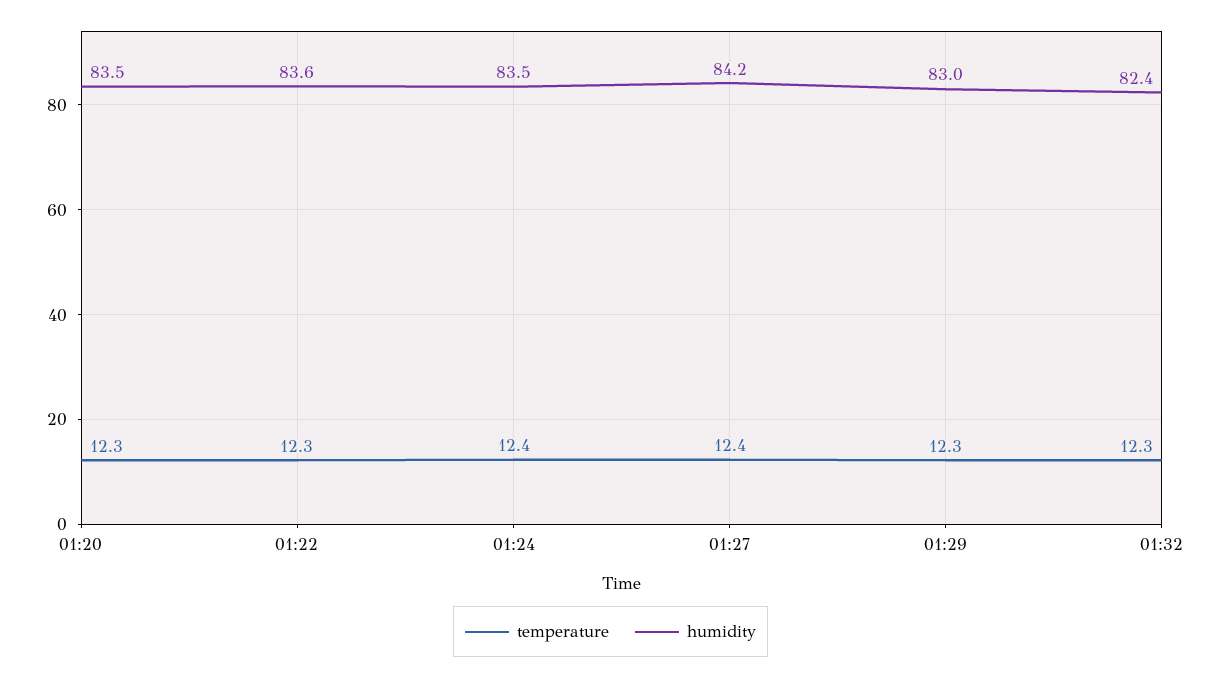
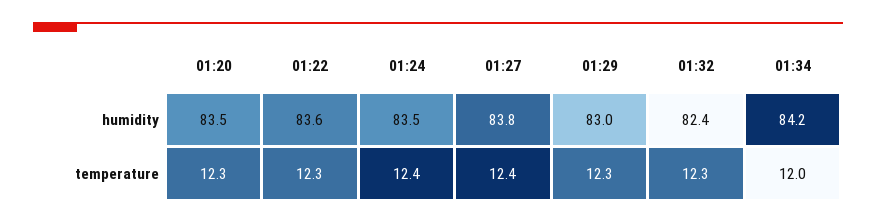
humidity, 01:27: 84.2 -> 83.8
humidity, 01:34: none -> 84.2
temperature, 01:34: none -> 12

